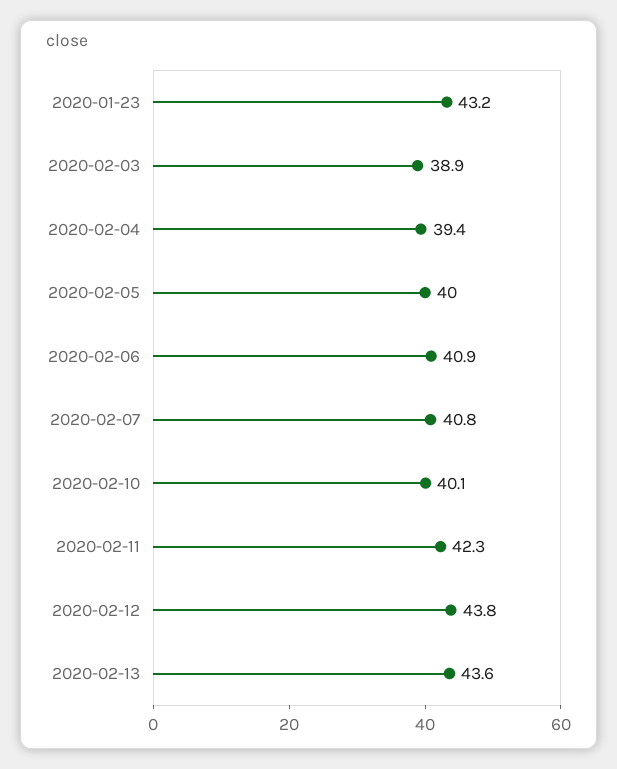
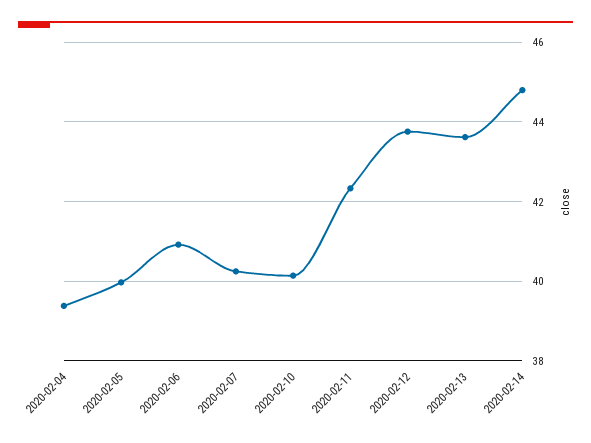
2020-01-23: 43.2 -> none
2020-02-03: 38.9 -> none
2020-02-07: 40.8 -> 40.2
2020-02-14: none -> 44.8

